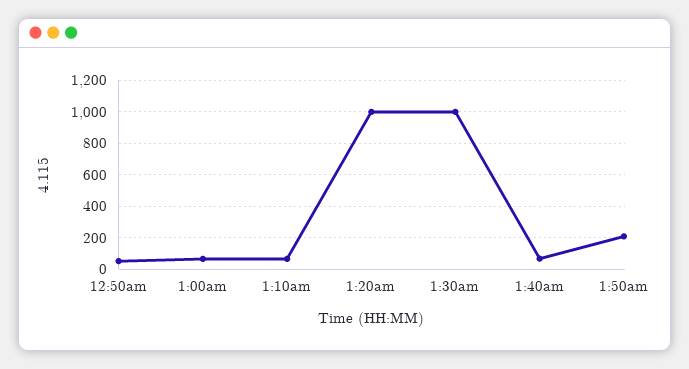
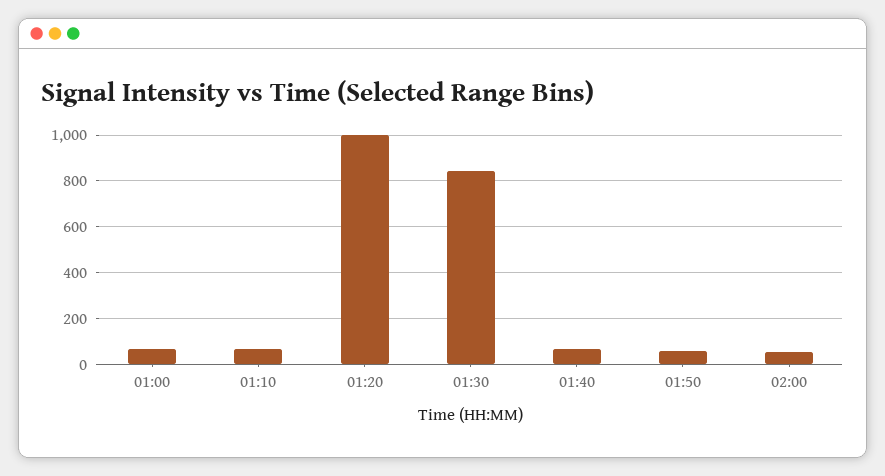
12:50am: 50 -> none
1:30am: 1000 -> 850
1:50am: 200 -> 50
02:00: none -> 50

